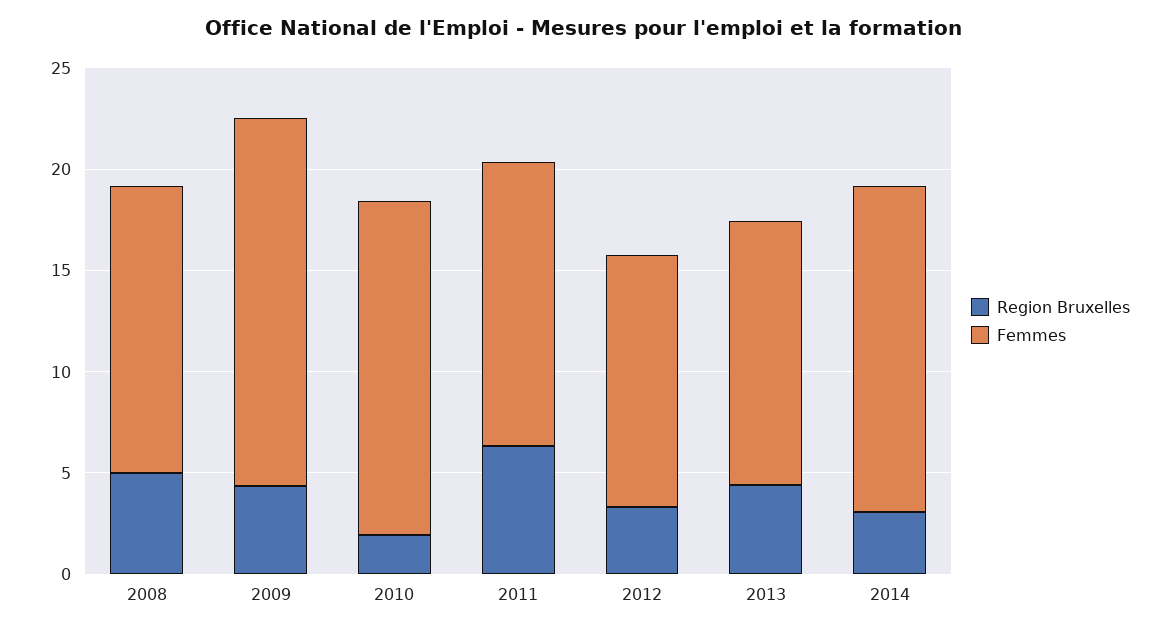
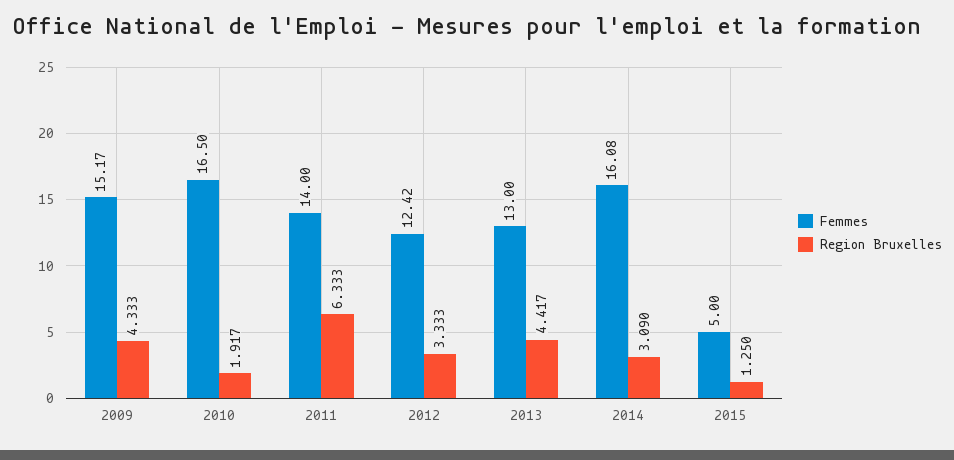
Region Bruxelles, 2008: 5 -> none
Femmes, 2008: 14 -> none
Femmes, 2009: 18 -> 15.17
Femmes, 2015: none -> 5
Region Bruxelles, 2015: none -> 1.25

